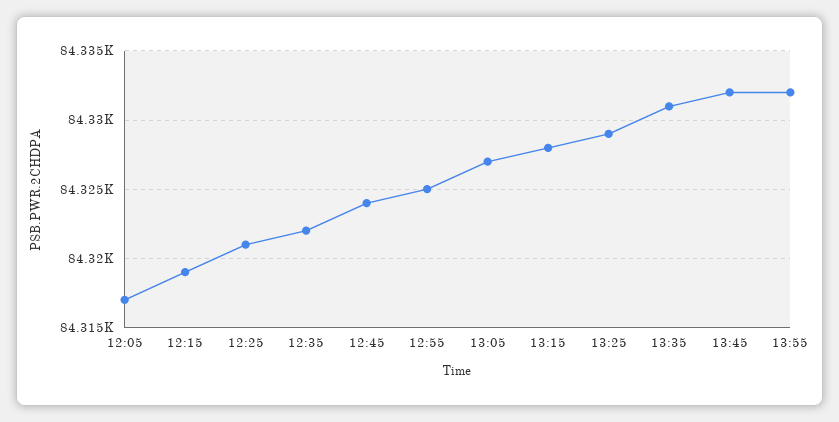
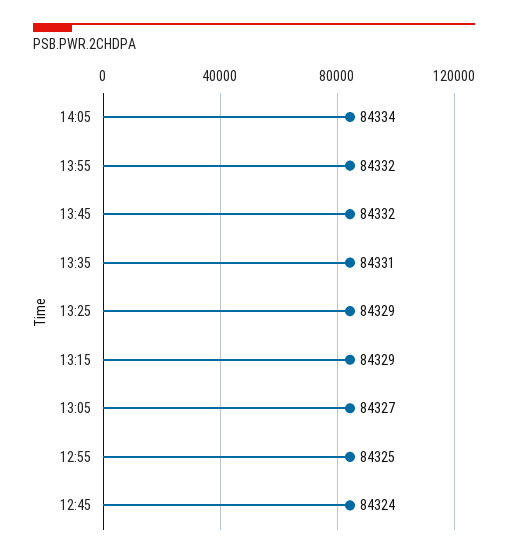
12:05: 84317 -> none
12:15: 84319 -> none
12:25: 84321 -> none
12:35: 84322 -> none
13:15: 84328 -> 84329
14:05: none -> 84334

